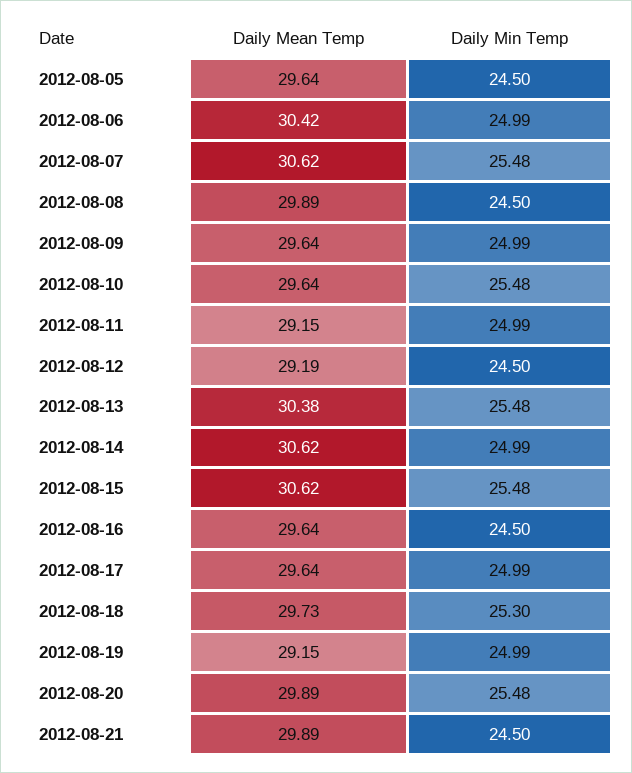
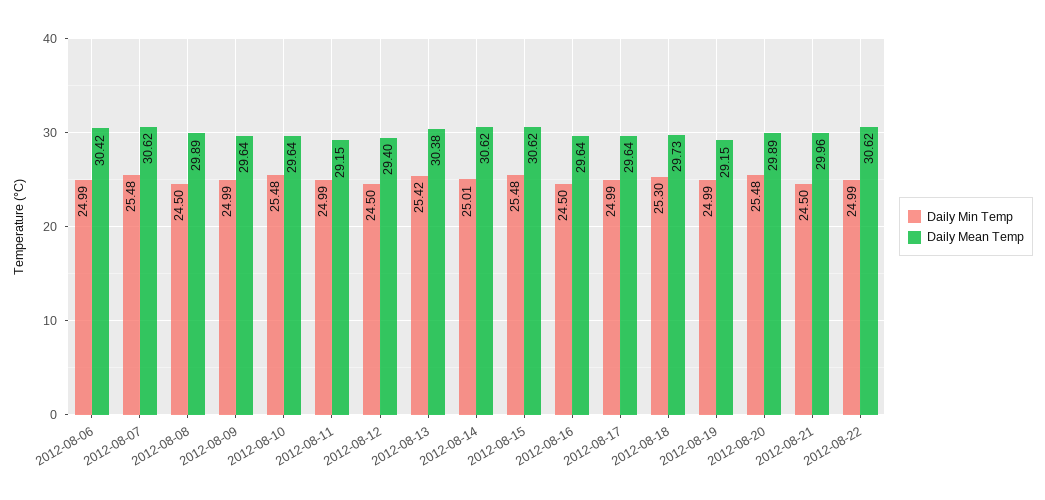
Daily Mean Temp, 2012-08-05: 29.64 -> none
Daily Min Temp, 2012-08-05: 24.5 -> none
Daily Mean Temp, 2012-08-12: 29.19 -> 29.4
Daily Min Temp, 2012-08-13: 25.48 -> 25.42
Daily Min Temp, 2012-08-14: 24.99 -> 25.01
Daily Mean Temp, 2012-08-21: 29.89 -> 29.96
Daily Min Temp, 2012-08-22: none -> 24.99
Daily Mean Temp, 2012-08-22: none -> 30.62

